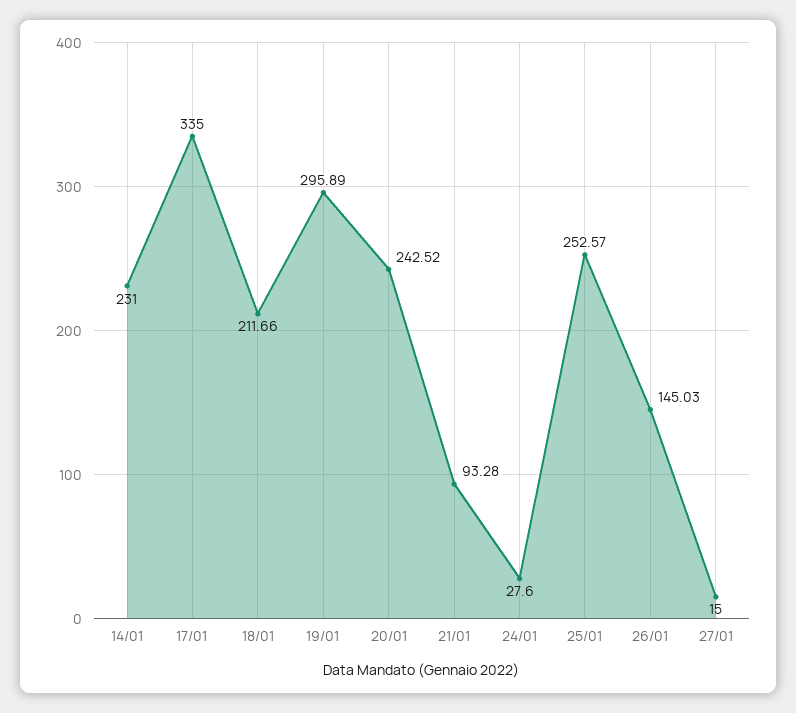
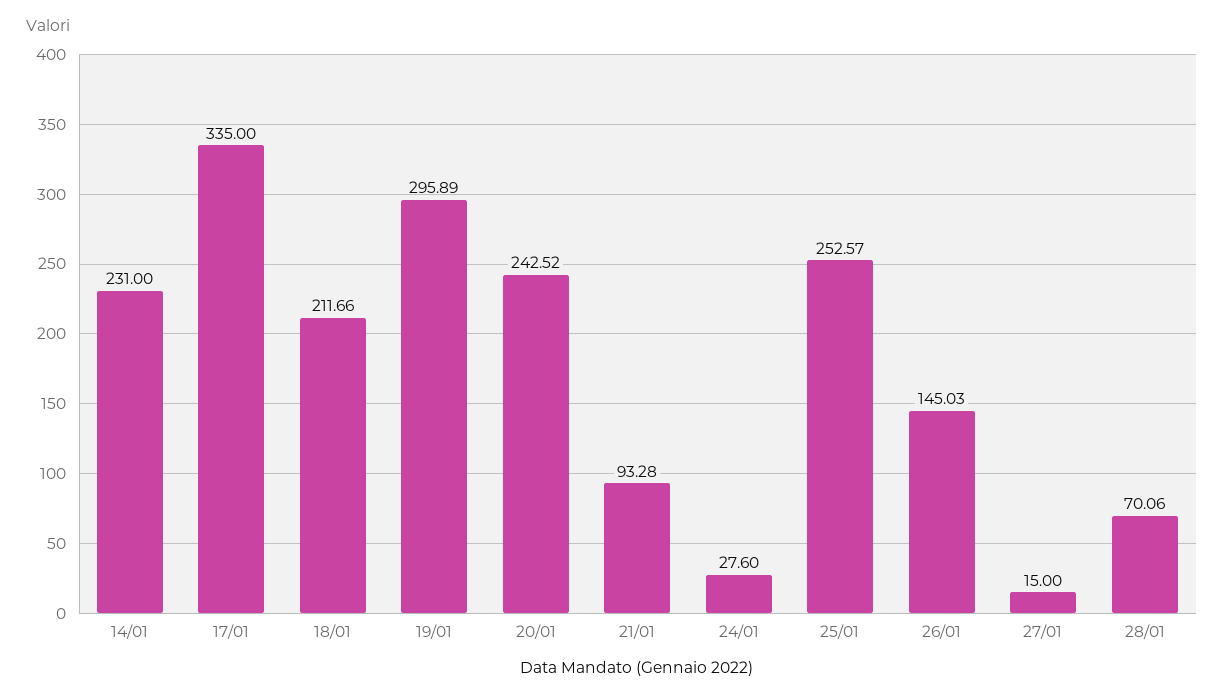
28/01: none -> 70.06

